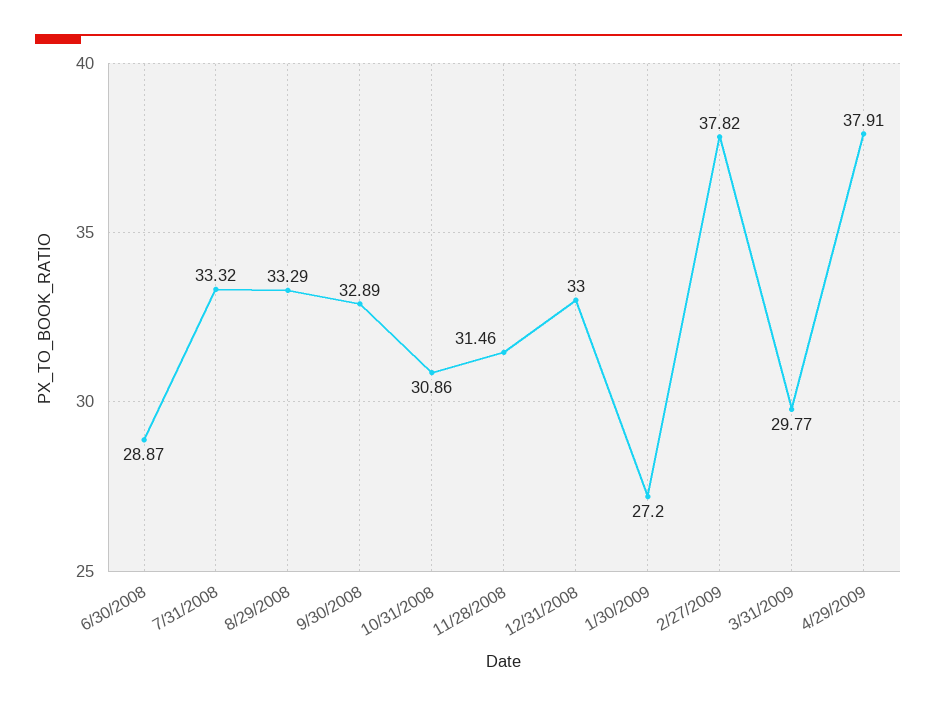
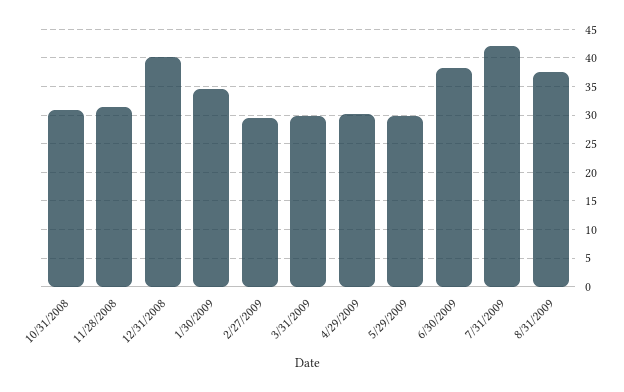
6/30/2008: 28.87 -> none
7/31/2008: 33.32 -> none
8/29/2008: 33.29 -> none
9/30/2008: 32.89 -> none
12/31/2008: 33 -> 40
1/30/2009: 27.2 -> 35
2/27/2009: 37.82 -> 30
4/29/2009: 37.91 -> 30
5/29/2009: none -> 30
6/30/2009: none -> 37.5
7/31/2009: none -> 42.5
8/31/2009: none -> 37.5

